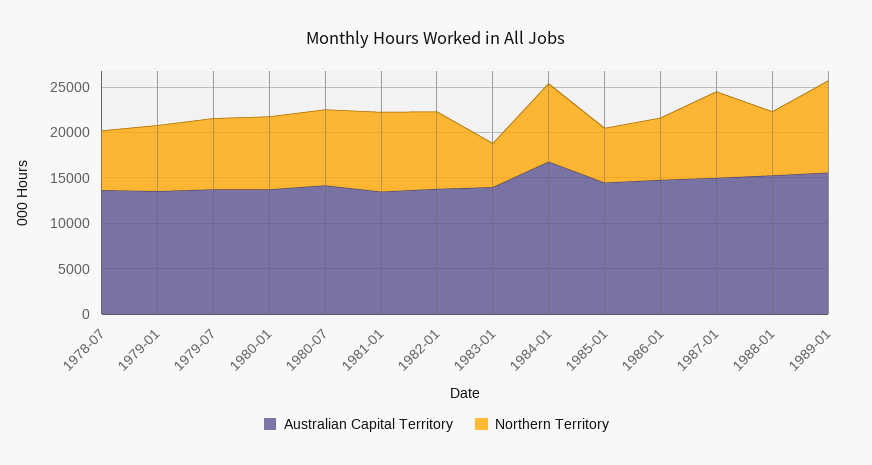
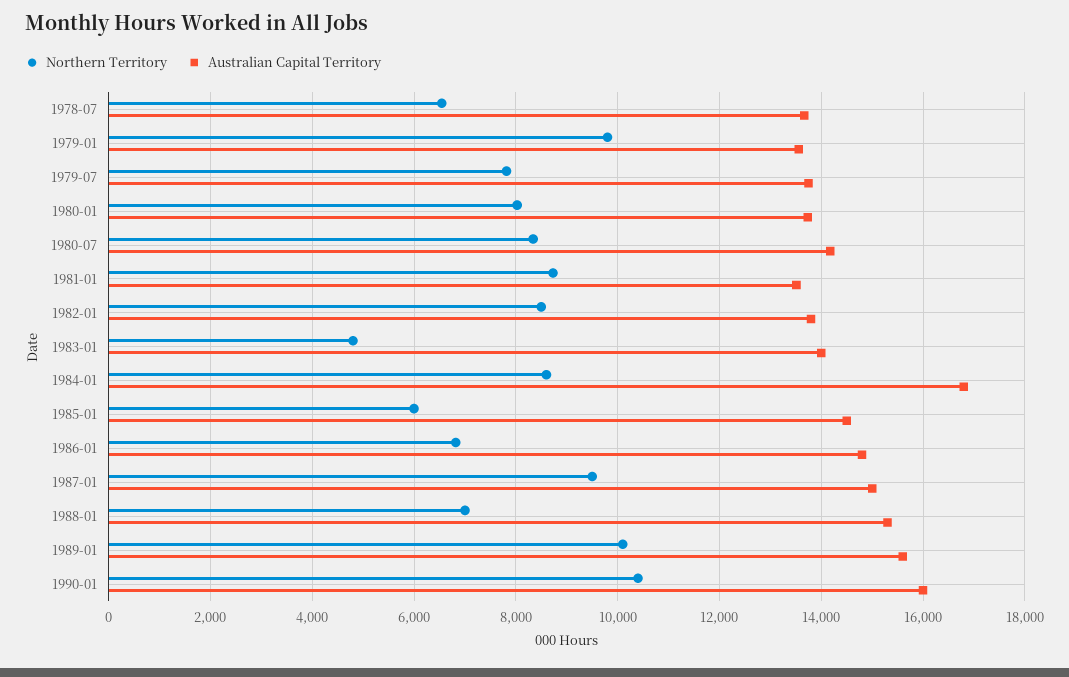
Northern Territory, 1979-01: 7000 -> 9800
Northern Territory, 1990-01: none -> 10400
Australian Capital Territory, 1990-01: none -> 16000

